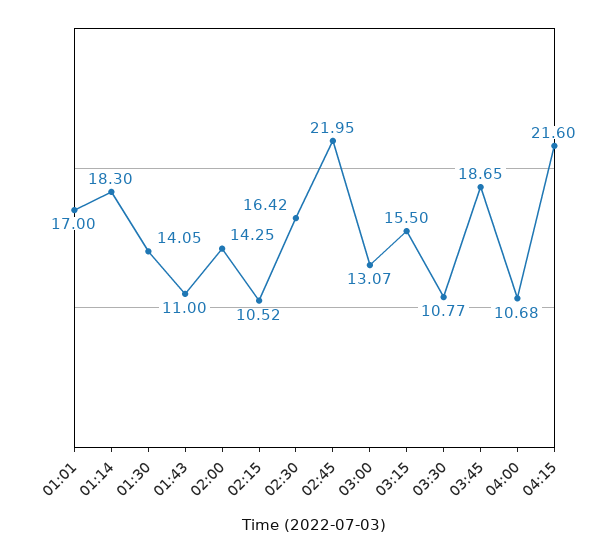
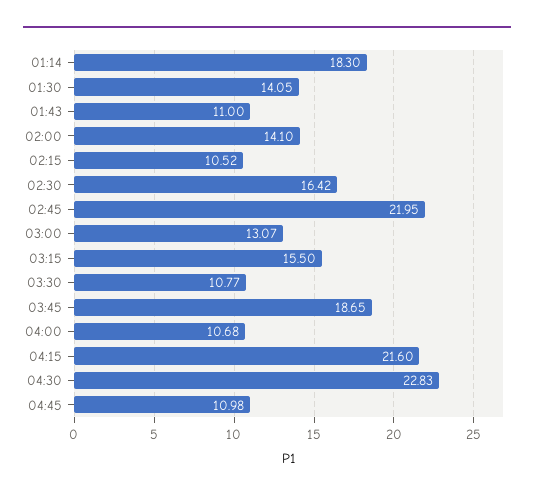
01:01: 17 -> none
02:00: 14.25 -> 14.1
04:30: none -> 22.83
04:45: none -> 10.98

